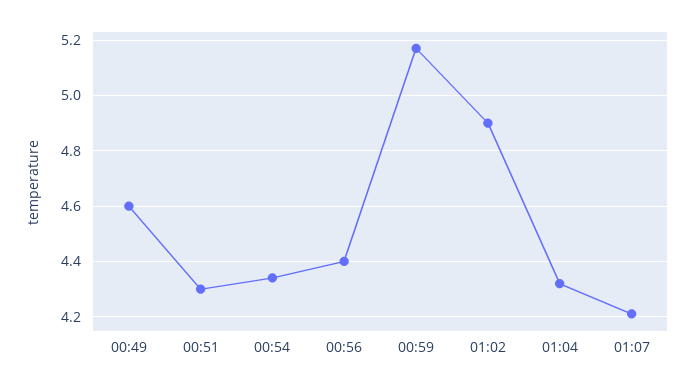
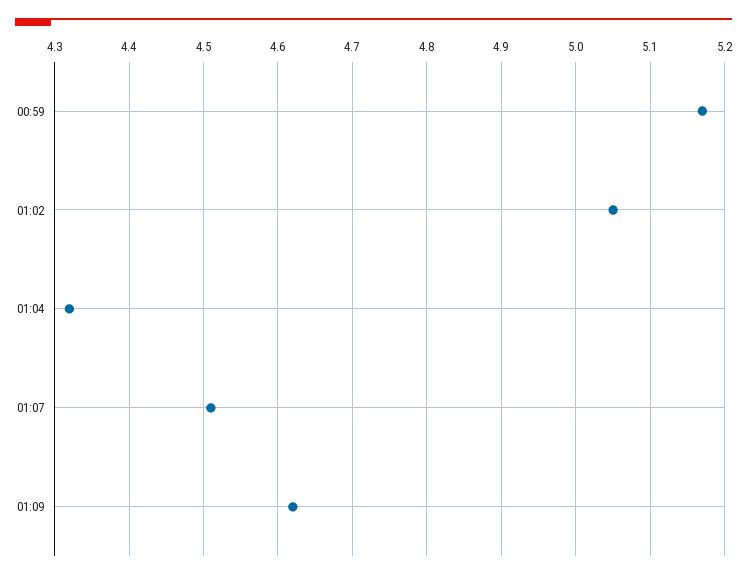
00:49: 4.6 -> none
00:51: 4.3 -> none
00:54: 4.35 -> none
00:56: 4.4 -> none
01:02: 4.9 -> 5.05
01:07: 4.2 -> 4.51
01:09: none -> 4.62

